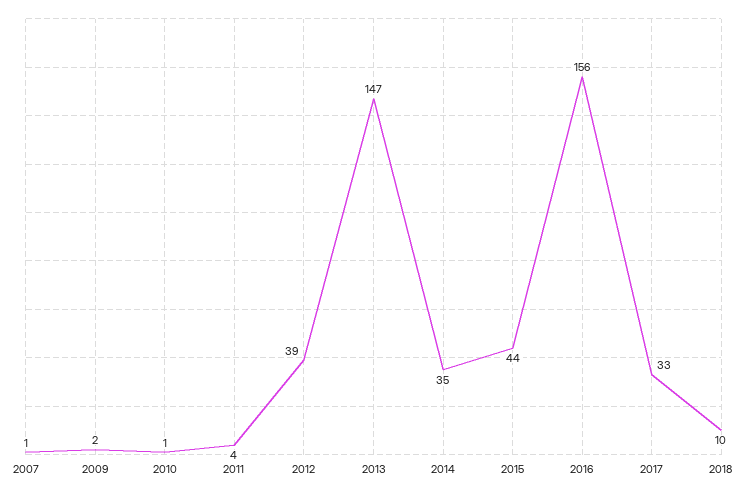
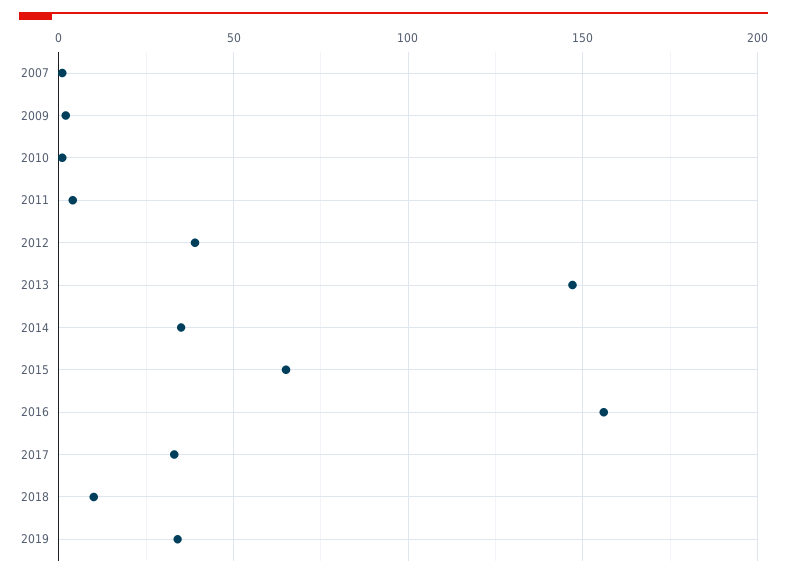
2015: 44 -> 65
2019: none -> 35

